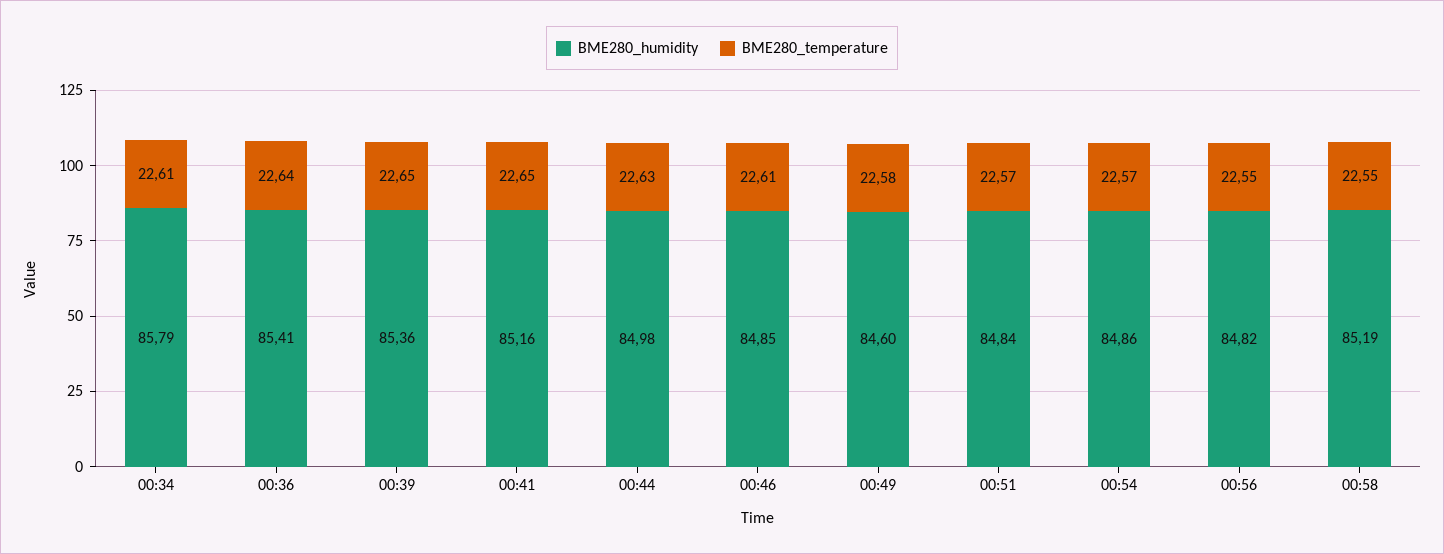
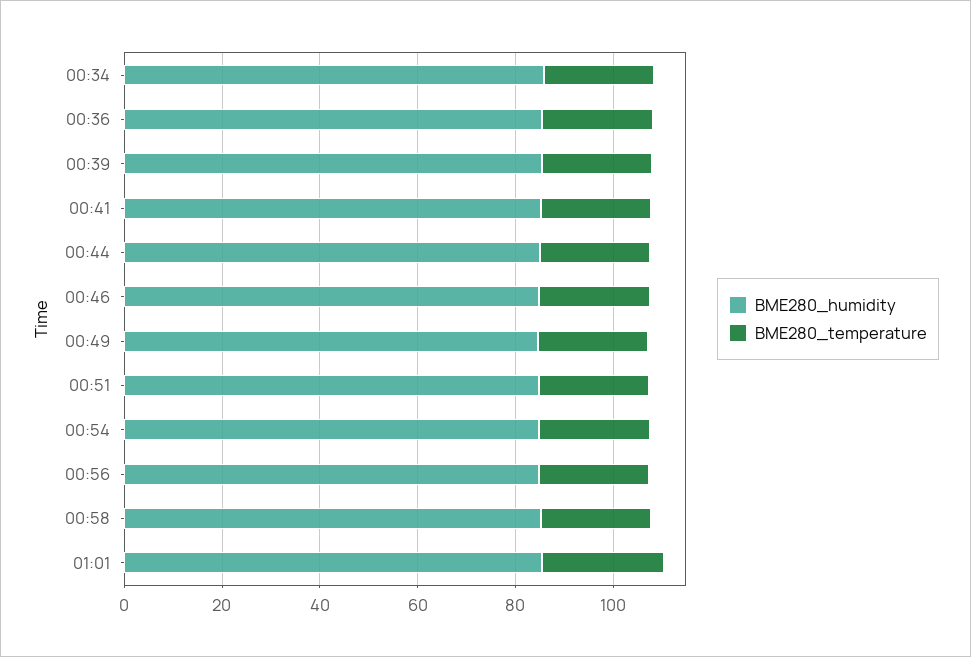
BME280_humidity, 01:01: none -> 85
BME280_temperature, 01:01: none -> 25

